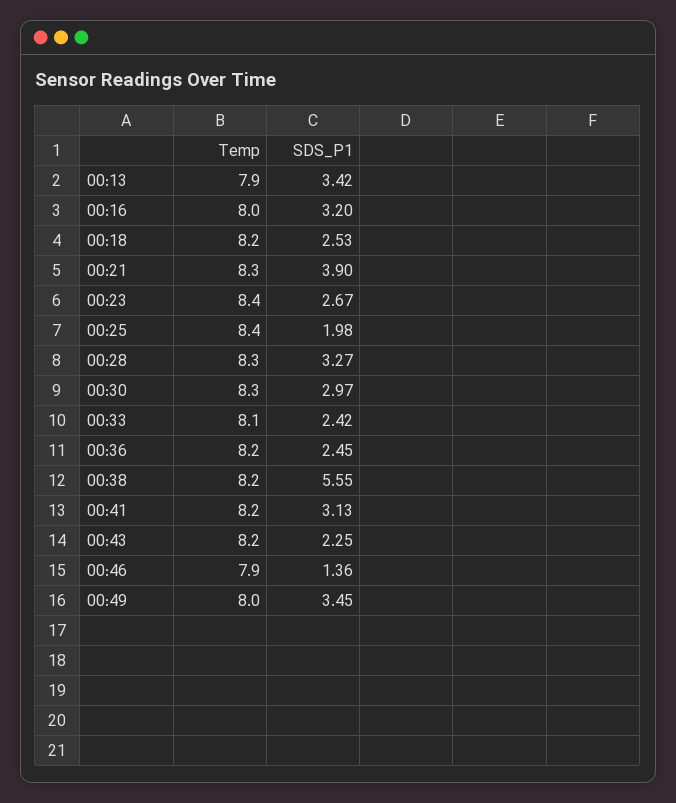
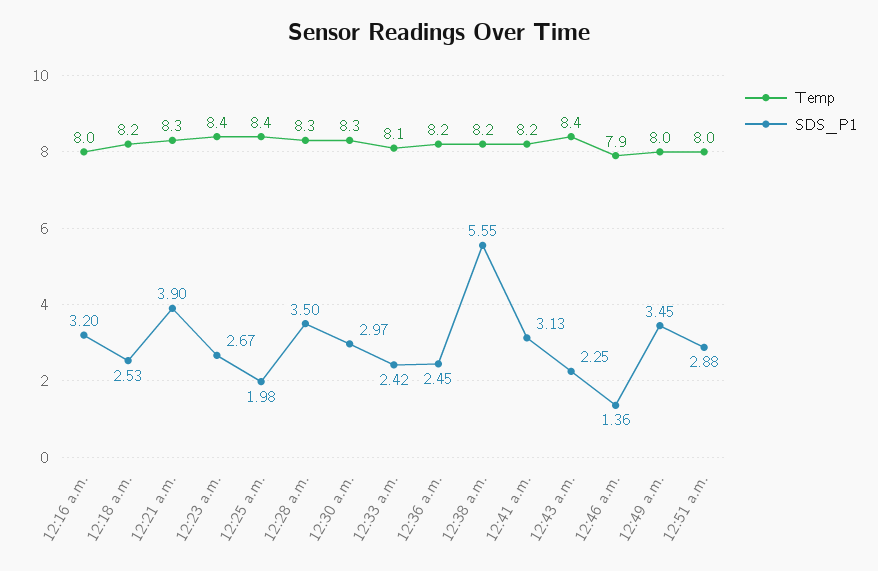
Temp, 00:13: 7.9 -> none
SDS_P1, 00:13: 3.42 -> none
SDS_P1, 00:28: 3.27 -> 3.5
Temp, 00:43: 8.2 -> 8.4
Temp, 12:51 a.m.: none -> 8
SDS_P1, 12:51 a.m.: none -> 2.88

